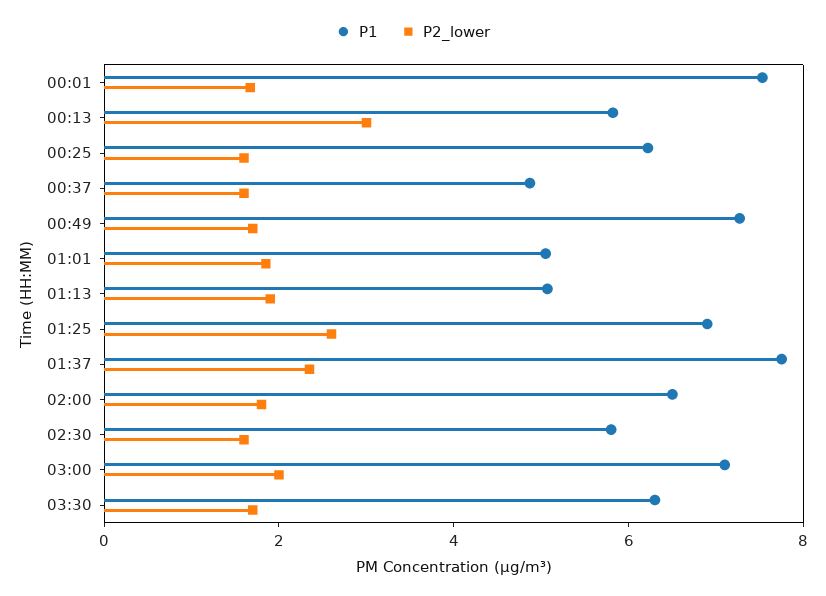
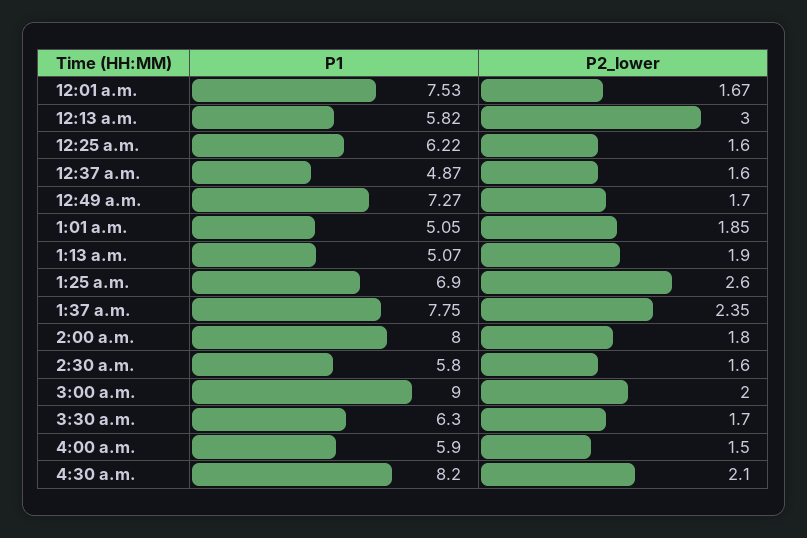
P1, 02:00: 6.5 -> 8
P1, 03:00: 7 -> 9
P1, 4:00 a.m.: none -> 5.9
P2_lower, 4:00 a.m.: none -> 1.5
P1, 4:30 a.m.: none -> 8.2
P2_lower, 4:30 a.m.: none -> 2.1

